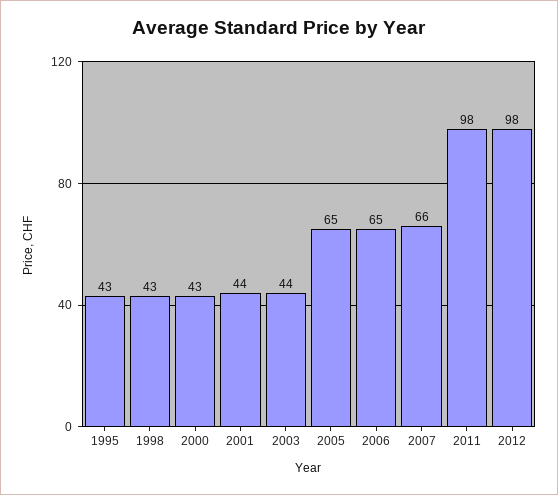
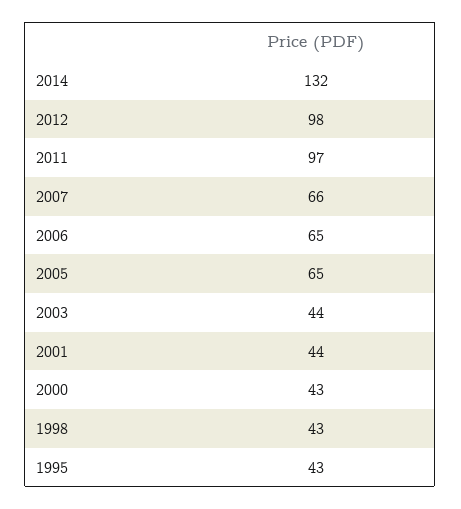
2011: 98 -> 97
2014: none -> 132

